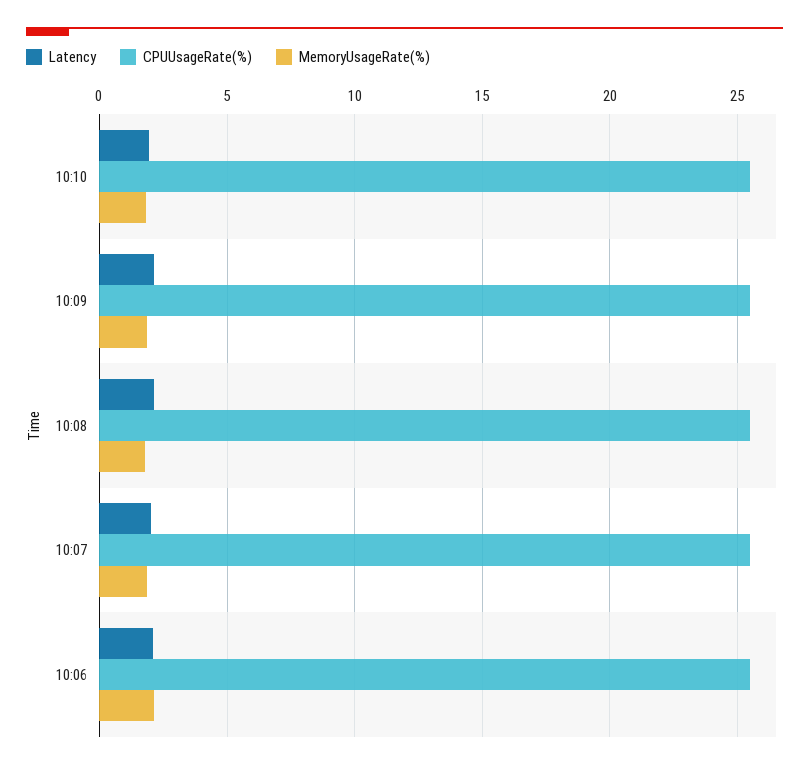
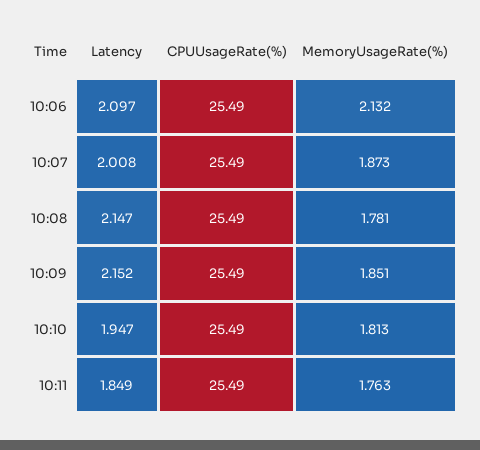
Latency, 10:11: none -> 1.849
CPUUsageRate(%), 10:11: none -> 25.49
MemoryUsageRate(%), 10:11: none -> 1.763

